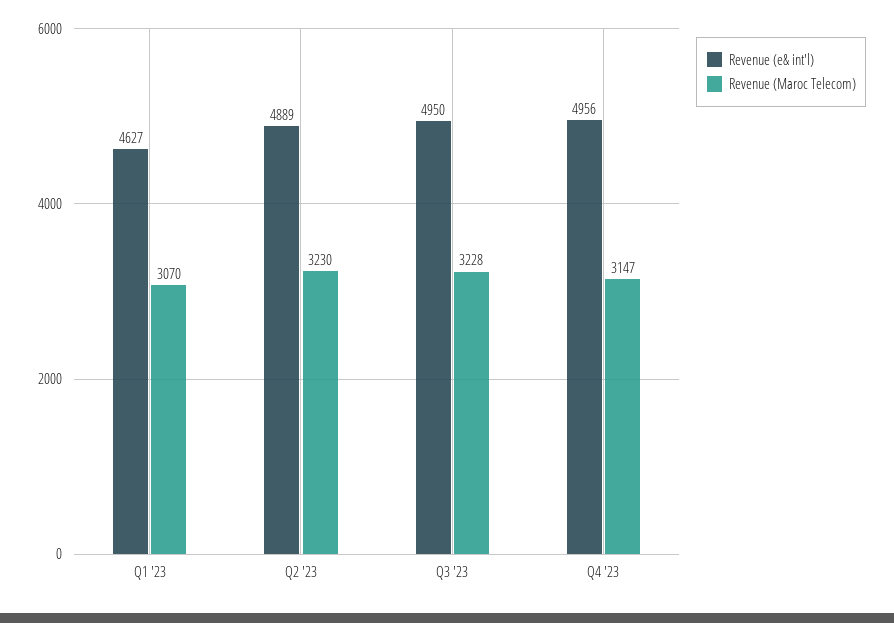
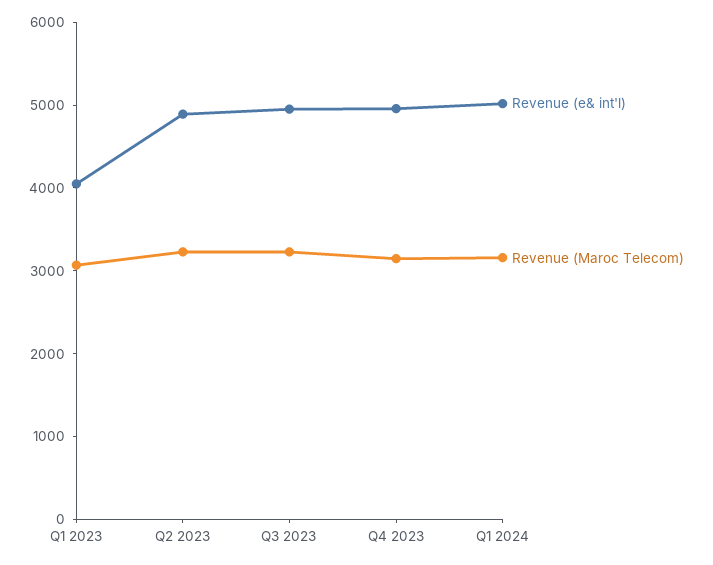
Revenue (e& int'l), Q1 '23: 4627 -> 4000
Revenue (e& int'l), Q1 2024: none -> 5000
Revenue (Maroc Telecom), Q1 2024: none -> 3200

